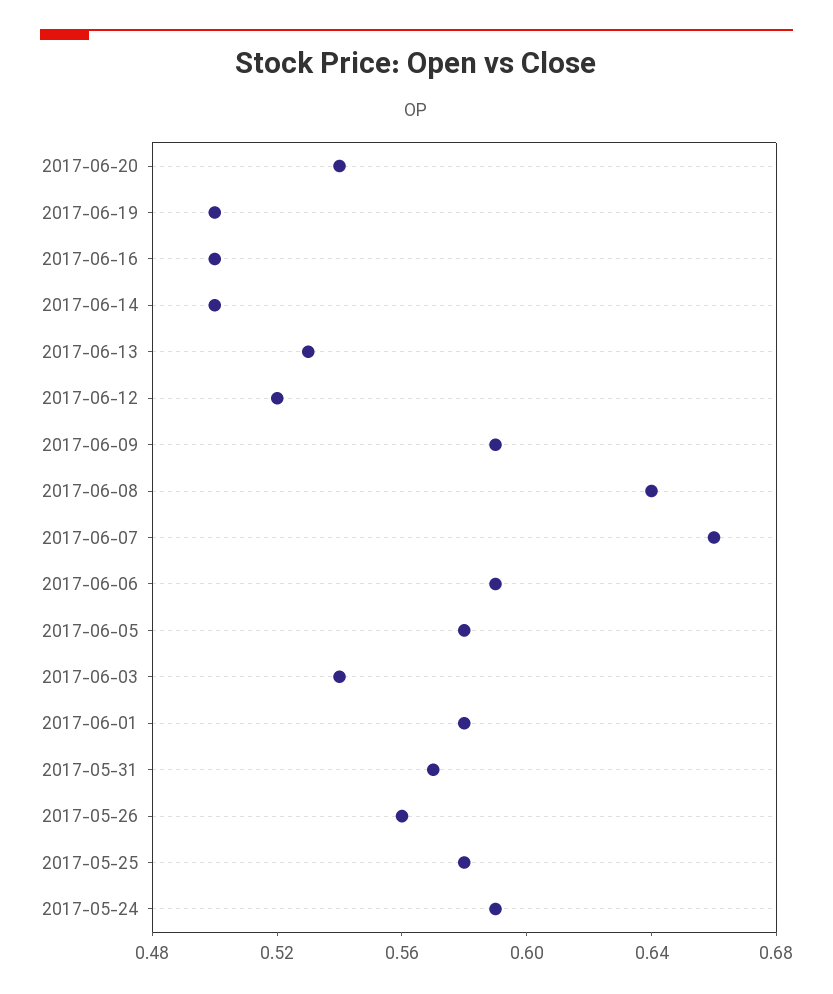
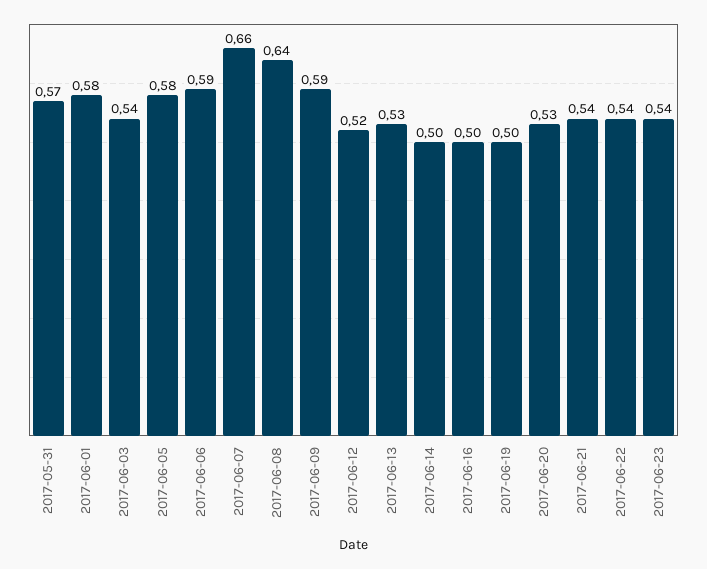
2017-06-20: 0.54 -> 0.53
2017-05-26: 0.56 -> none
2017-05-25: 0.58 -> none
2017-05-24: 0.59 -> none
2017-06-21: none -> 0.54
2017-06-22: none -> 0.54
2017-06-23: none -> 0.54

